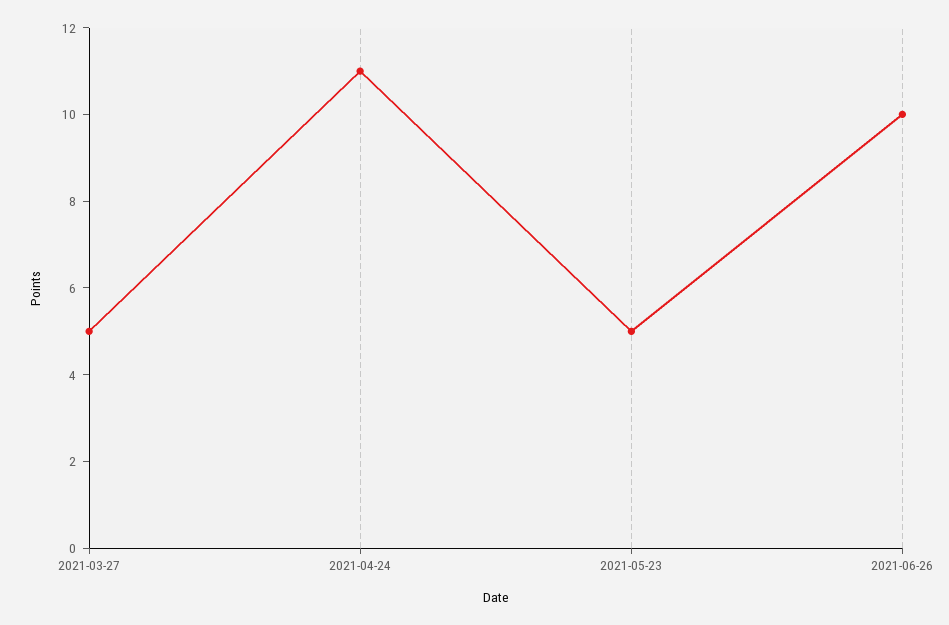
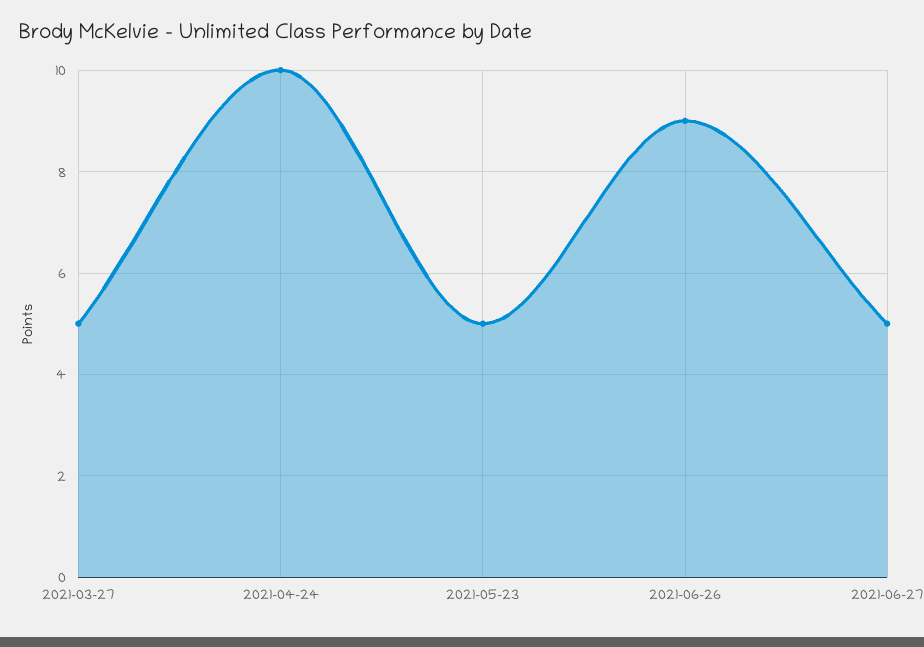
2021-04-24: 11 -> 10
2021-06-26: 10 -> 9
2021-06-27: none -> 5

